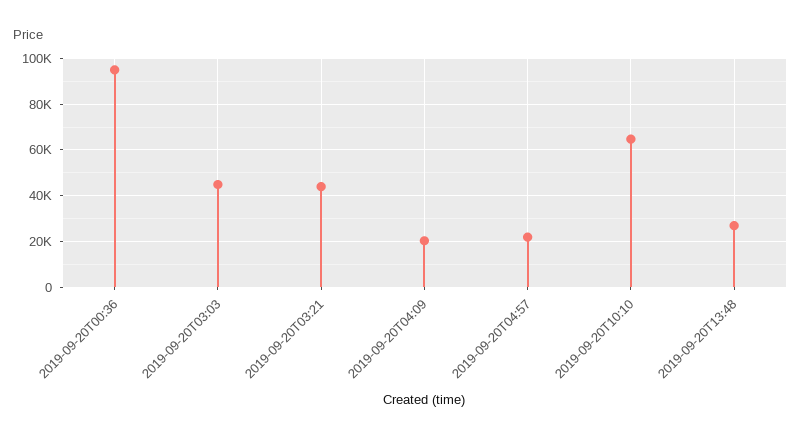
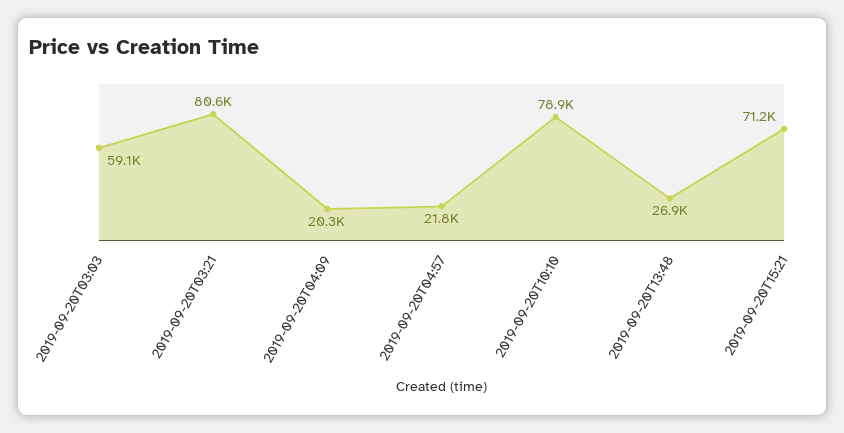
2019-09-20T00:36: 95000 -> none
2019-09-20T03:03: 45000 -> 59100
2019-09-20T03:21: 45000 -> 80600
2019-09-20T10:10: 65000 -> 78900
2019-09-20T15:21: none -> 71200

